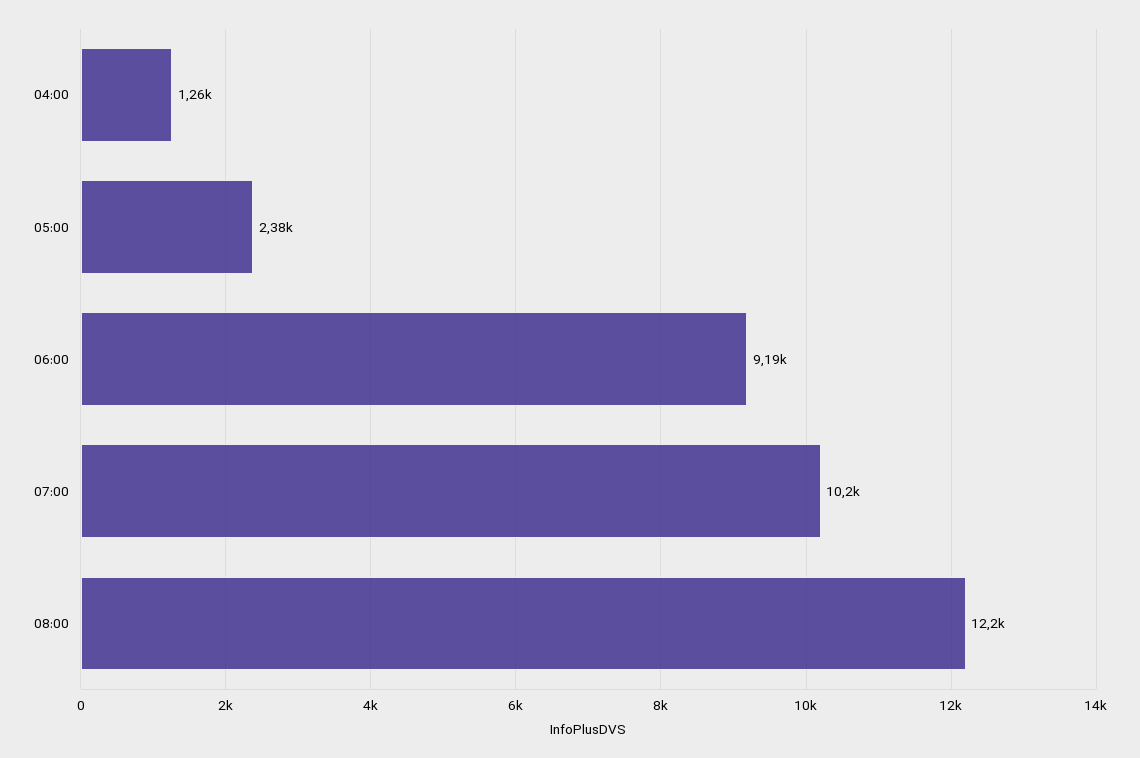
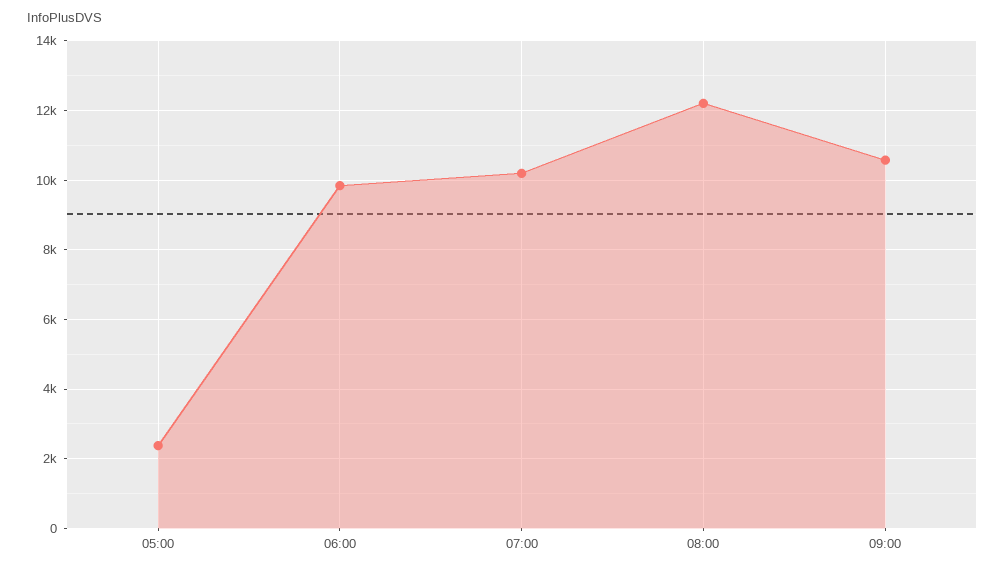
04:00: 1260 -> none
06:00: 9190 -> 9800
09:00: none -> 10600

